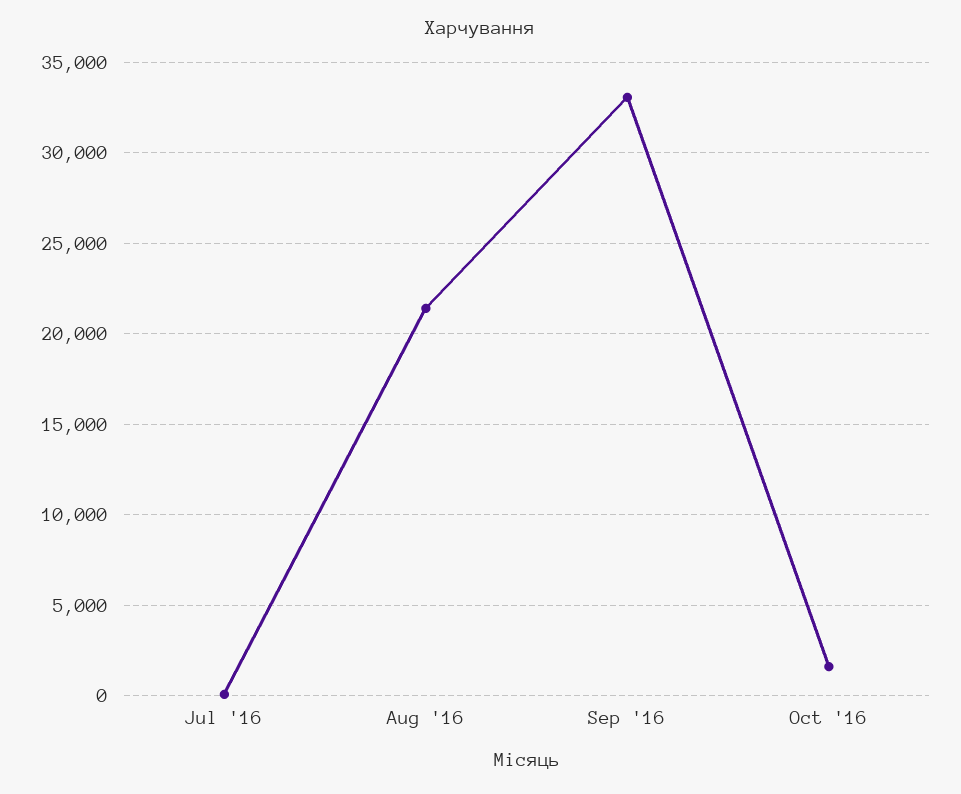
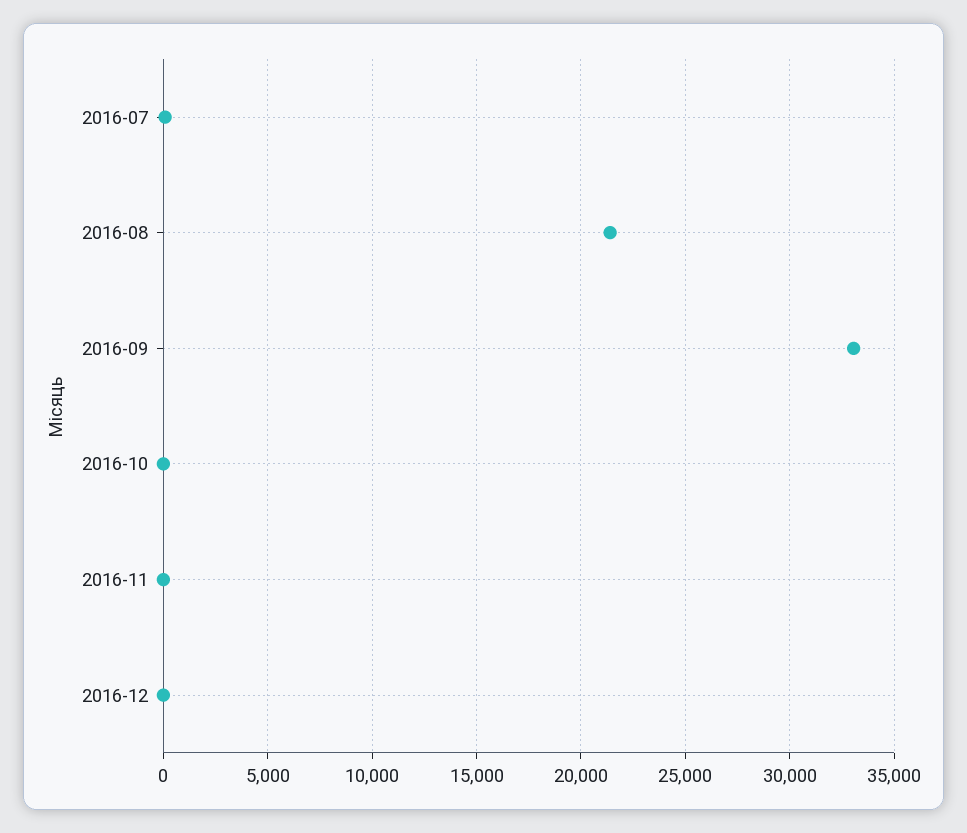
Oct '16: 1500 -> 0
2016-11: none -> 0
2016-12: none -> 0

